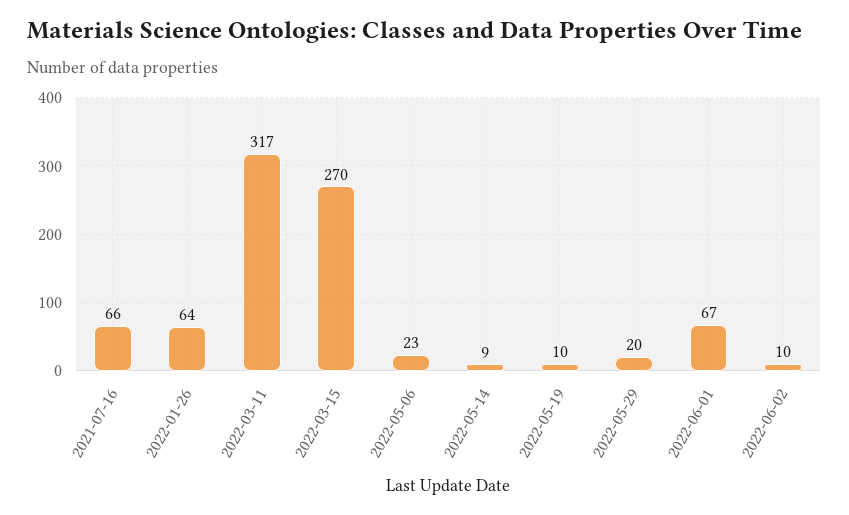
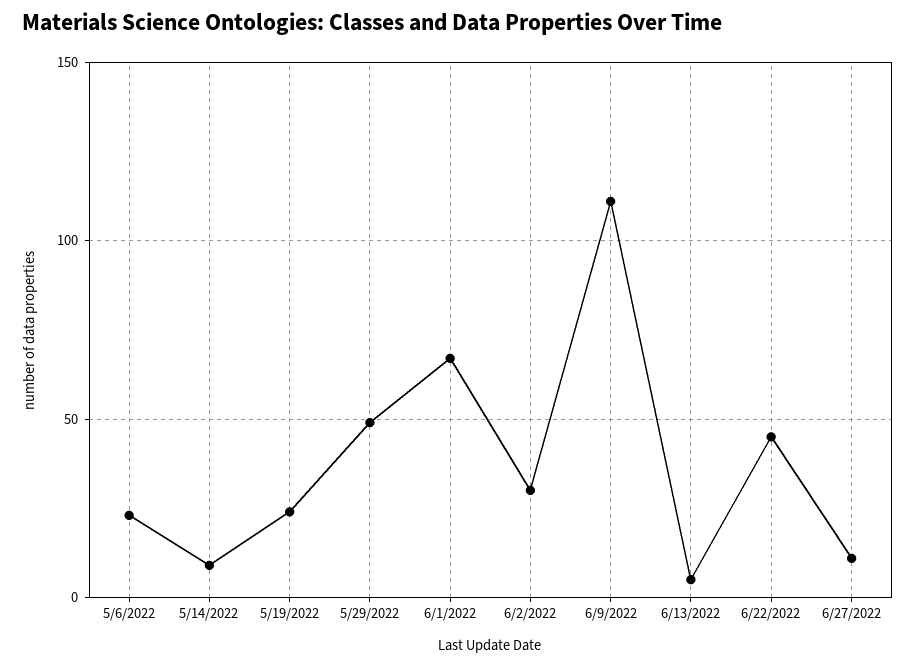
2021-07-16: 66 -> none
2022-01-26: 64 -> none
2022-03-11: 317 -> none
2022-03-15: 270 -> none
2022-05-19: 10 -> 25
2022-05-29: 20 -> 50
2022-06-02: 10 -> 30
6/9/2022: none -> 110
6/13/2022: none -> 5
6/22/2022: none -> 45
6/27/2022: none -> 10

